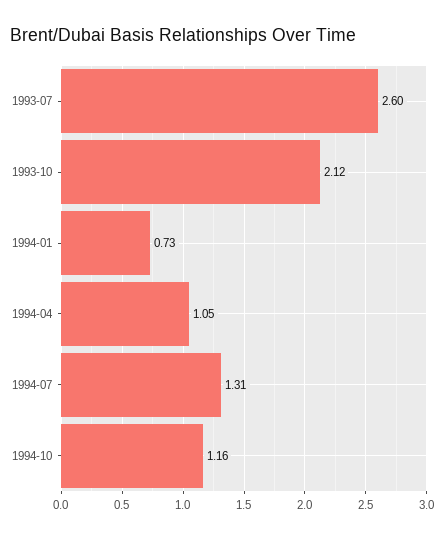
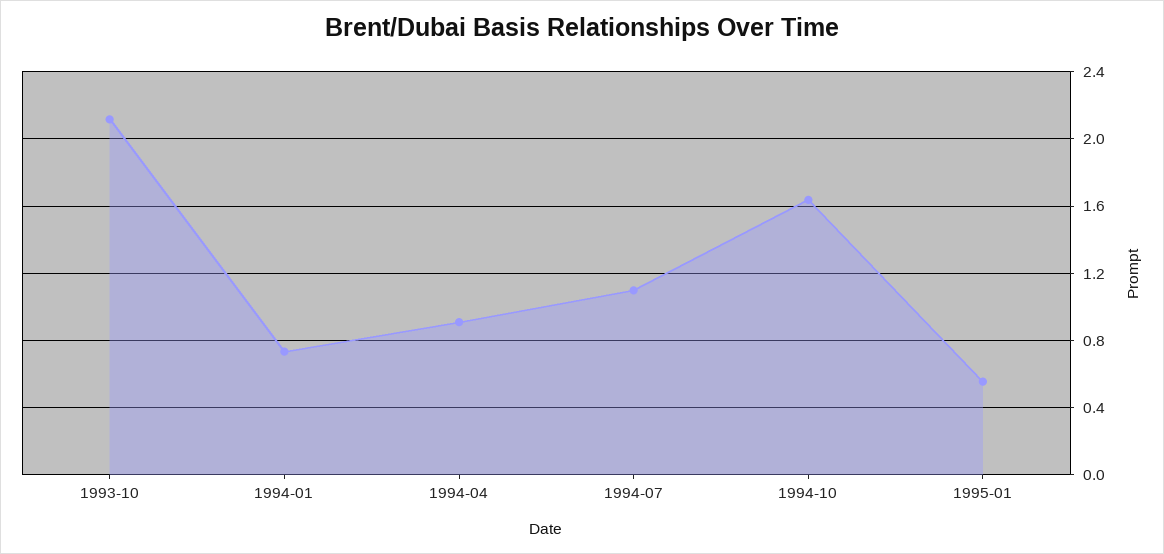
1993-07: 2.6 -> none
1994-04: 1.05 -> 0.9
1994-07: 1.31 -> 1.1
1994-10: 1.16 -> 1.65
1995-01: none -> 0.55

